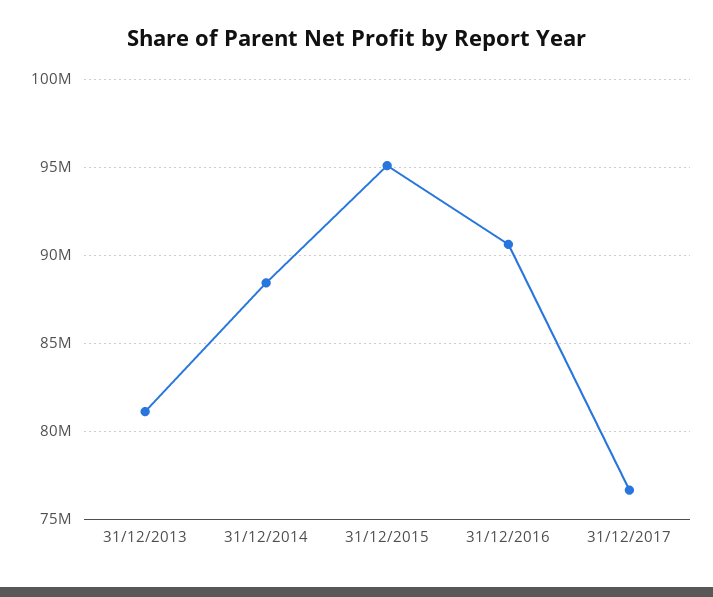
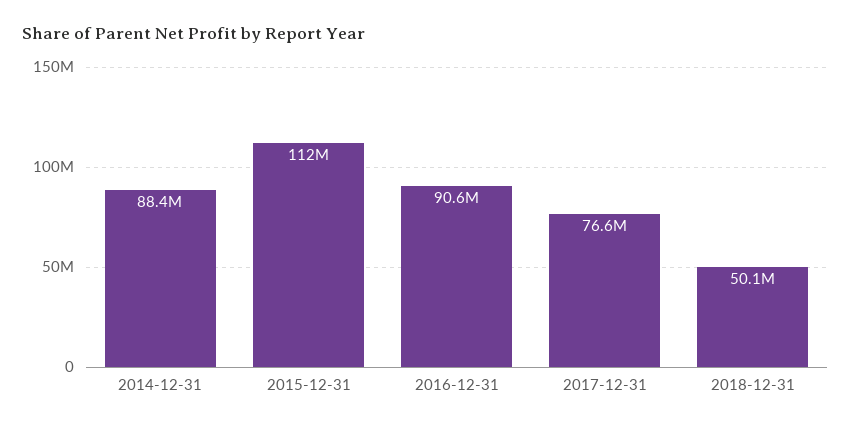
31/12/2013: 81000000 -> none
31/12/2015: 95000000 -> 112000000
2018-12-31: none -> 50100000

